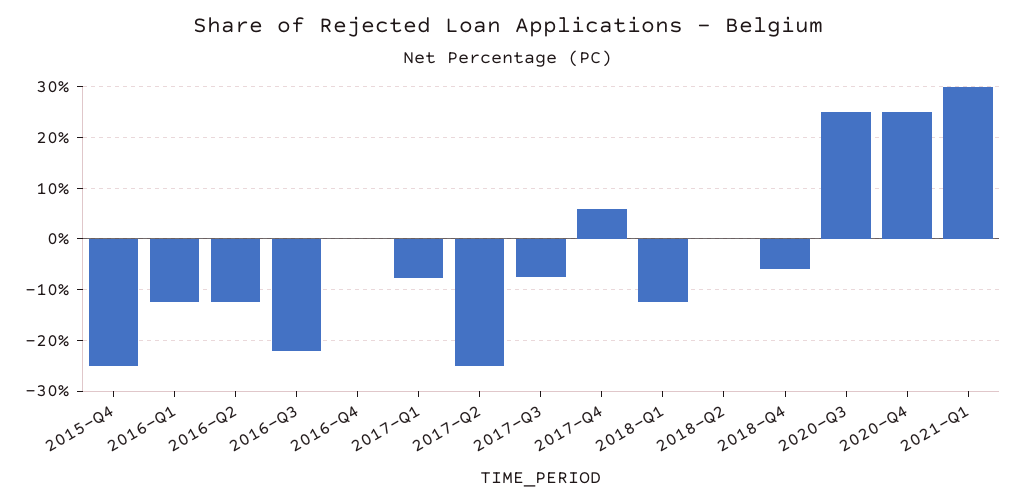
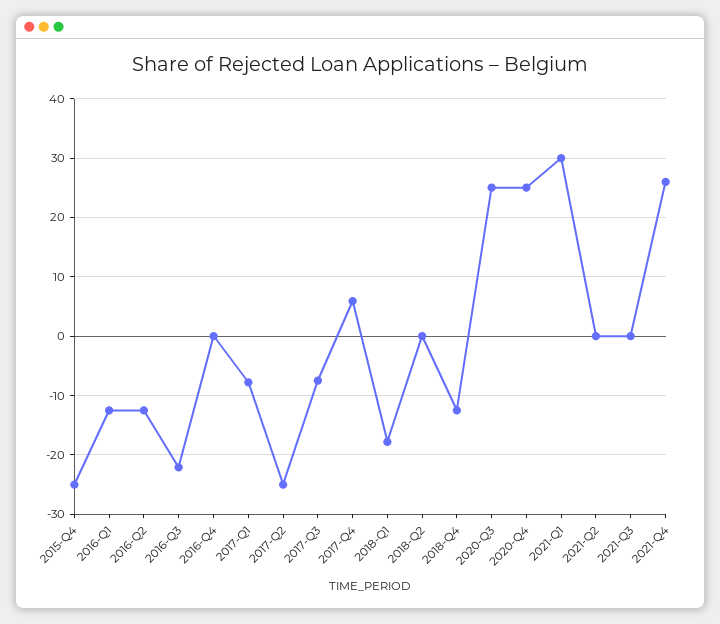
2018-Q1: -12 -> -18
2018-Q4: -6 -> -12
2021-Q2: none -> 0
2021-Q3: none -> 0
2021-Q4: none -> 26

